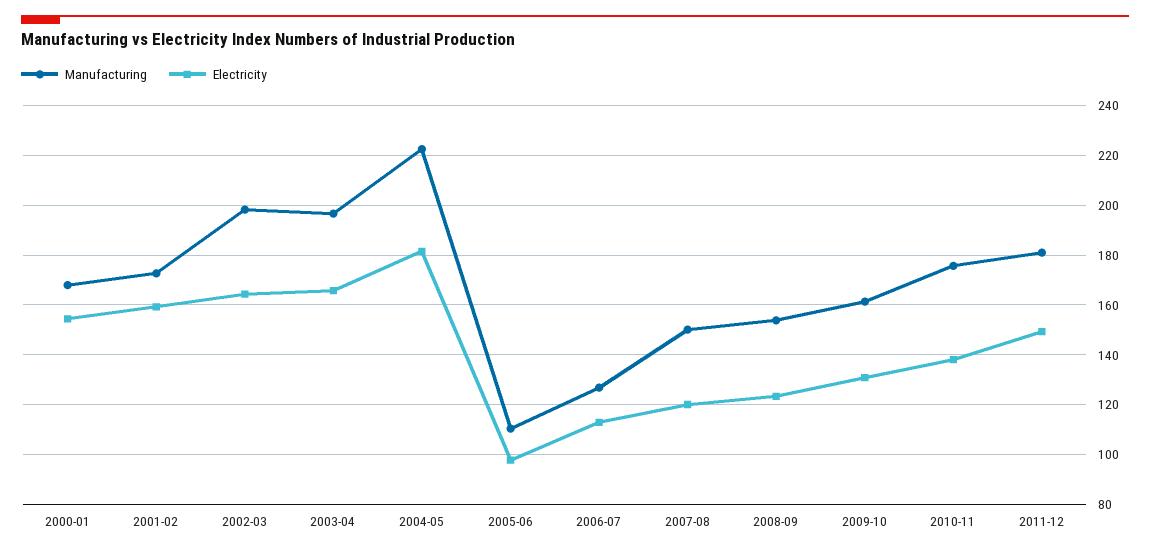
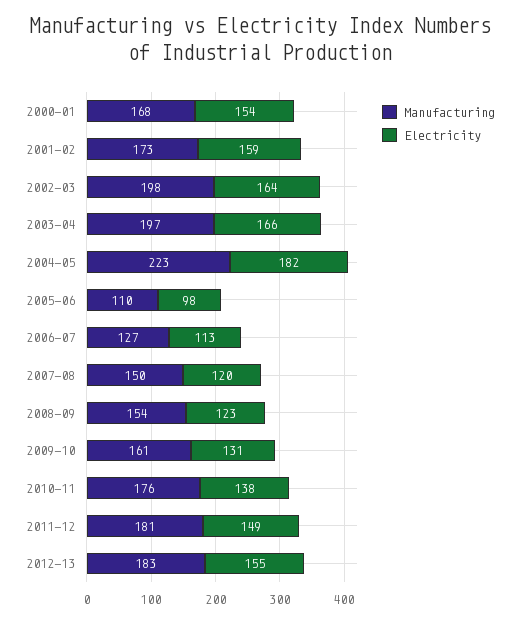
Manufacturing, 2012-13: none -> 183
Electricity, 2012-13: none -> 155

